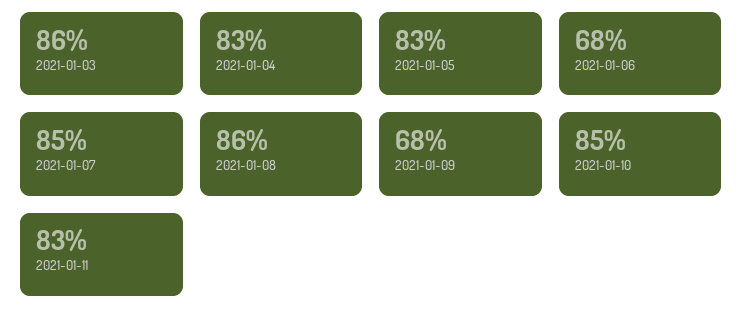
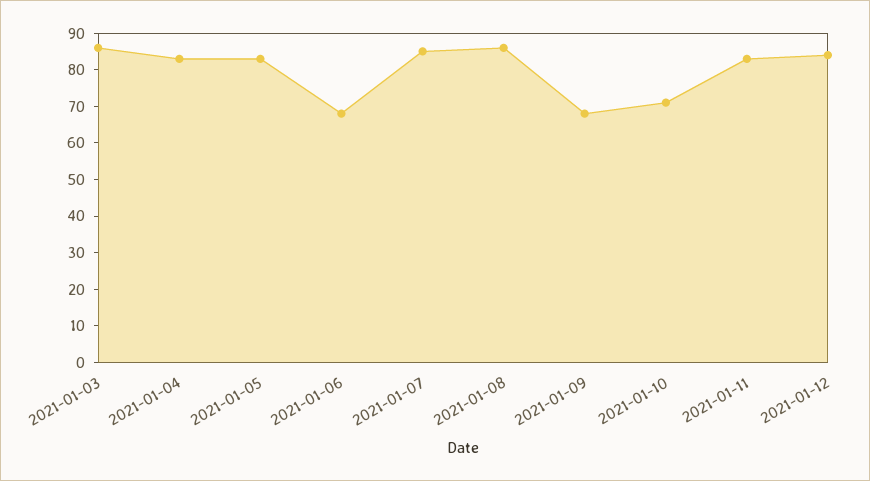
2021-01-10: 85 -> 70
2021-01-12: none -> 85

